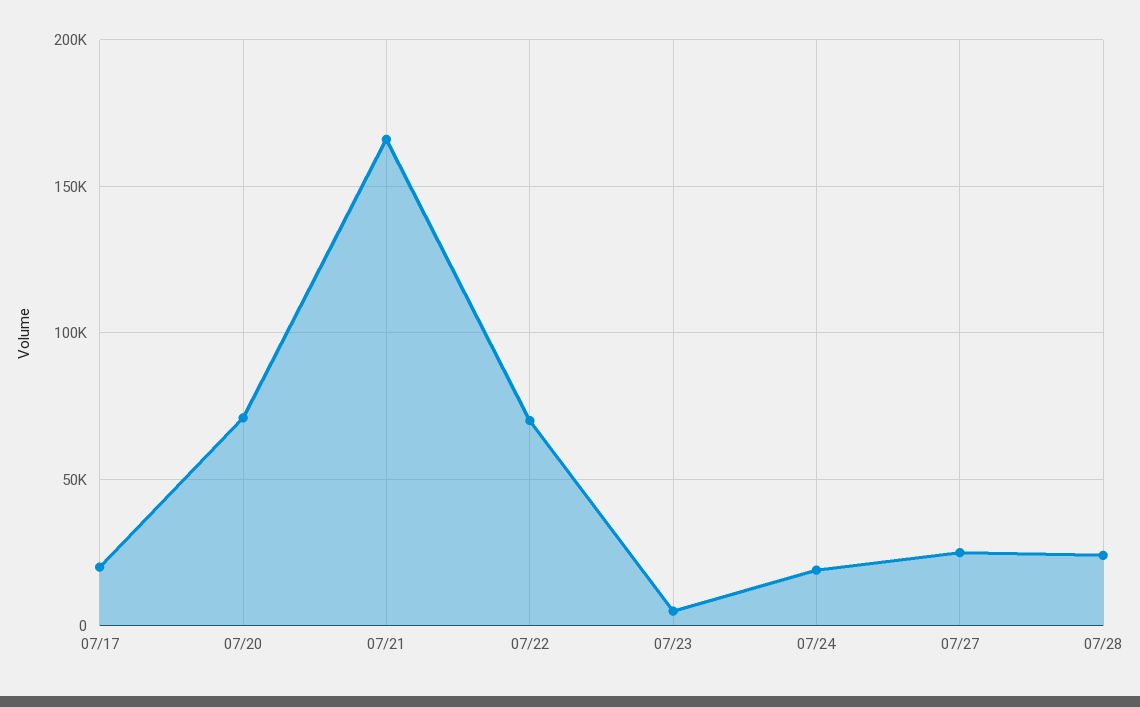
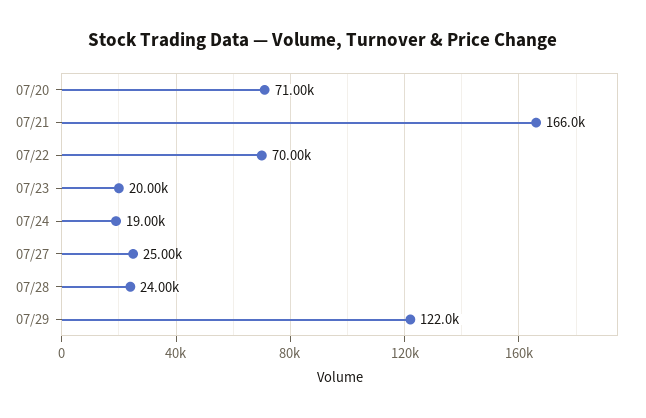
07/17: 20000 -> none
07/23: 5000 -> 20000
07/29: none -> 122000

